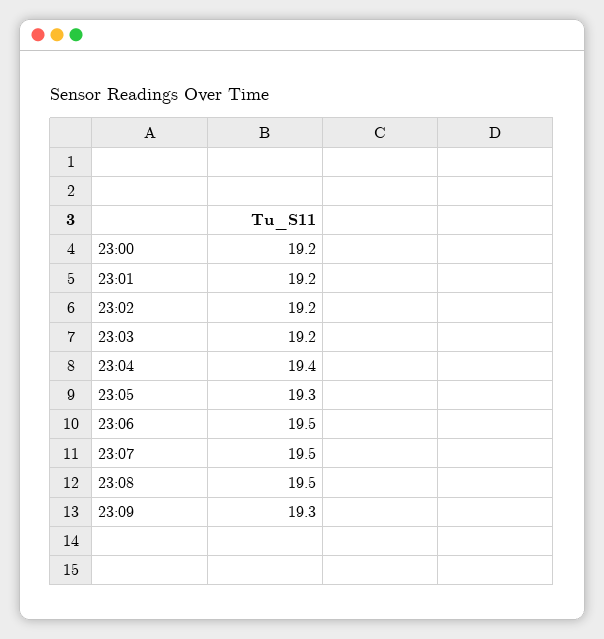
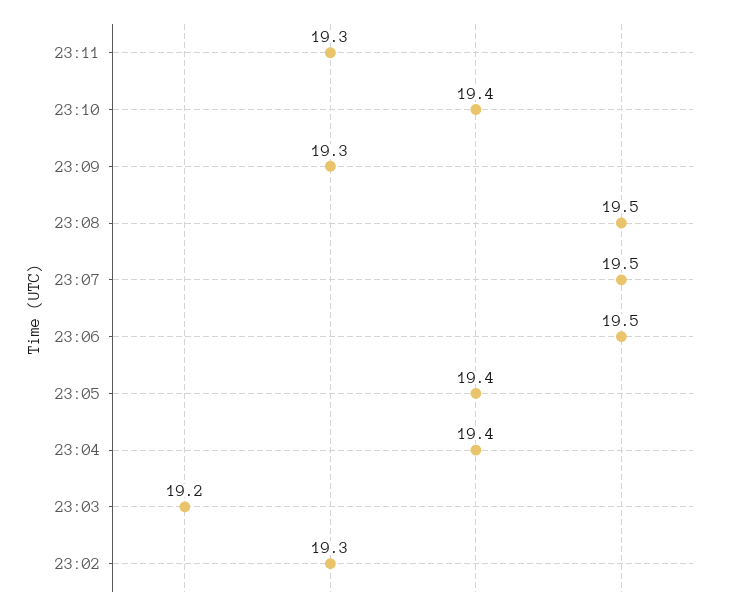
23:00: 19.2 -> none
23:01: 19.2 -> none
23:02: 19.2 -> 19.3
23:05: 19.3 -> 19.4
23:11: none -> 19.3
23:10: none -> 19.4

